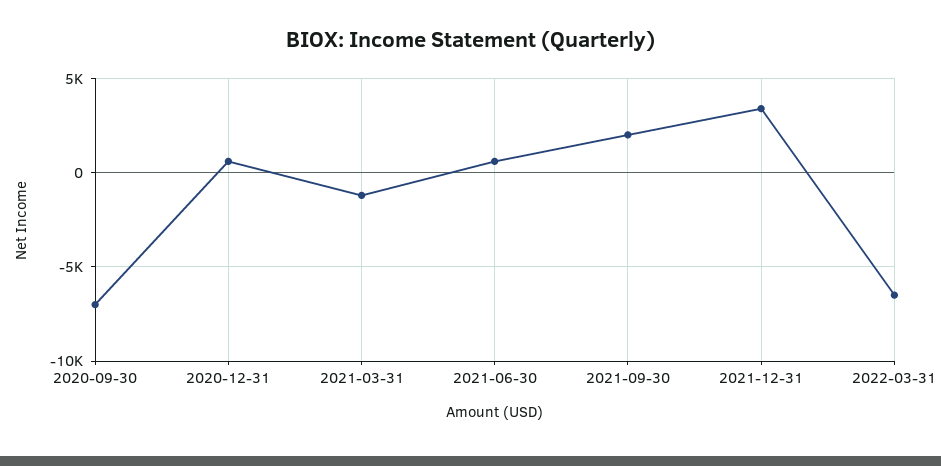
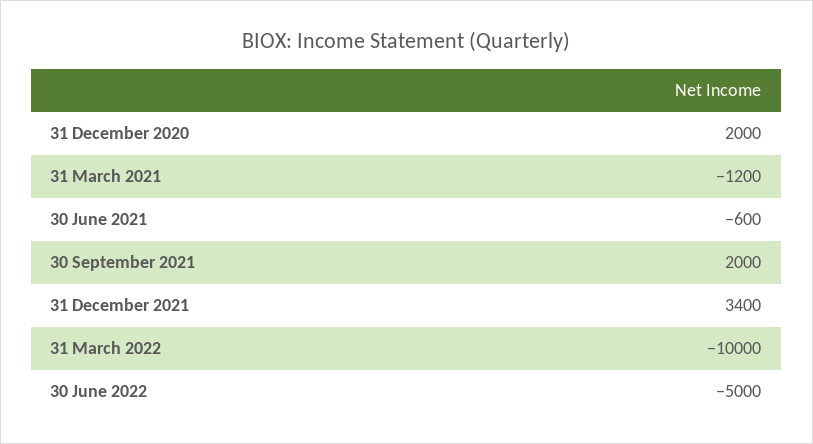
2020-09-30: -7000 -> none
2020-12-31: 500 -> 2000
2021-06-30: 500 -> -600
2022-03-31: -6500 -> -10000
30 June 2022: none -> -5000

